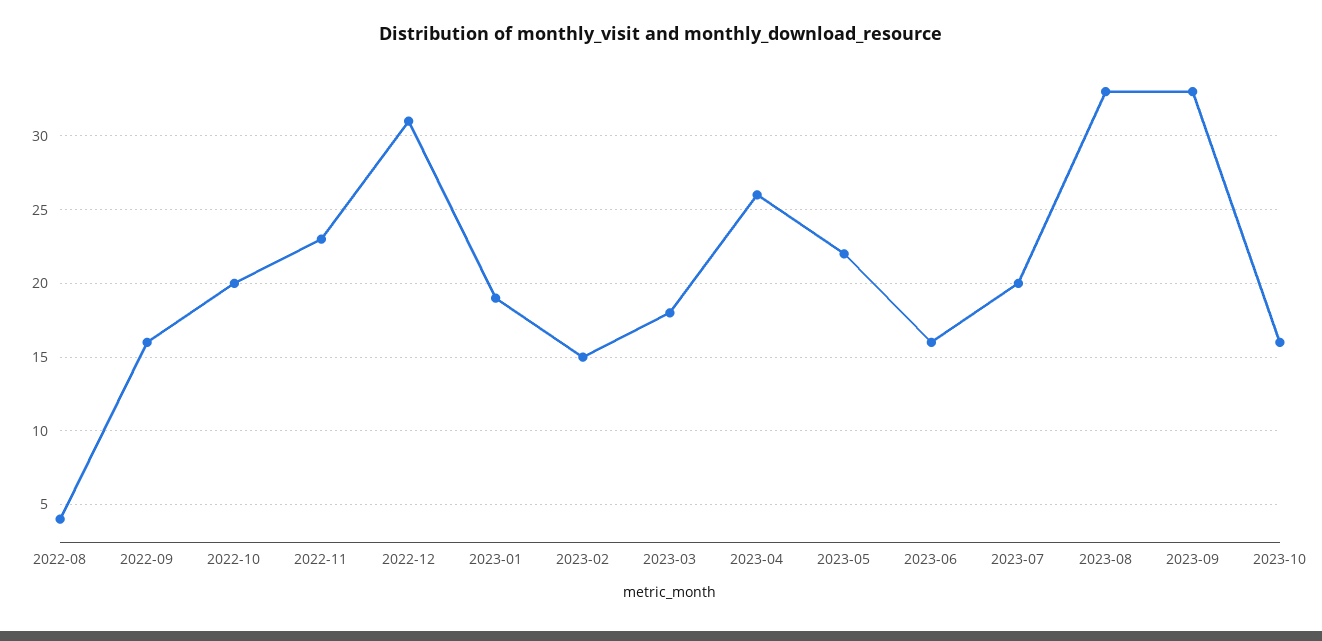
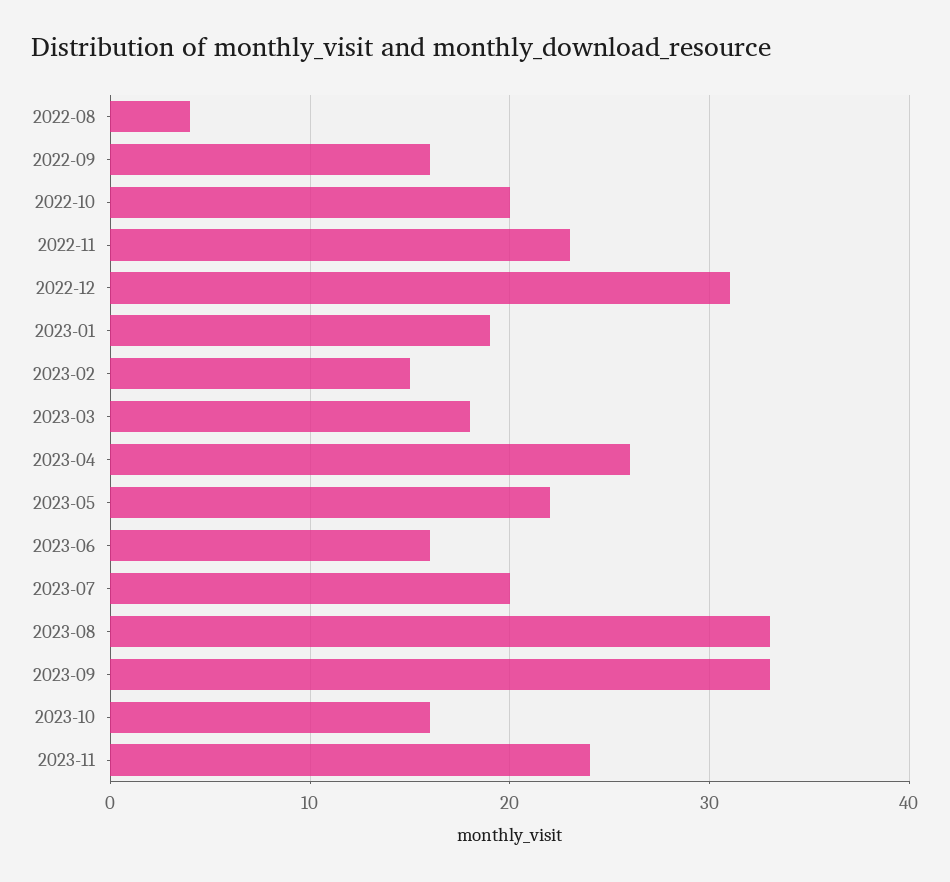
2023-11: none -> 24

